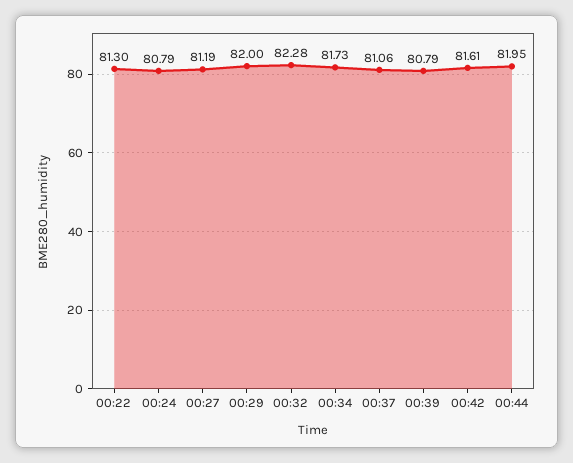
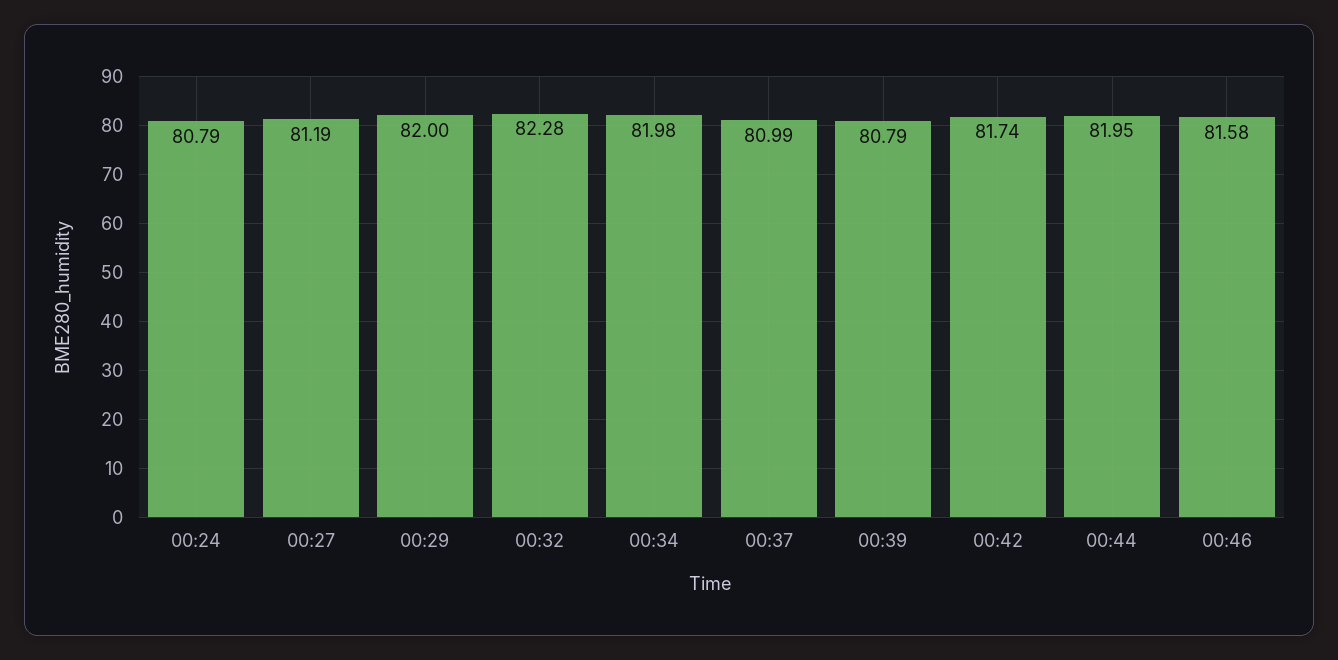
00:22: 81.3 -> none
00:34: 81.73 -> 81.98
00:37: 81.06 -> 80.99
00:42: 81.61 -> 81.74
00:46: none -> 81.58

